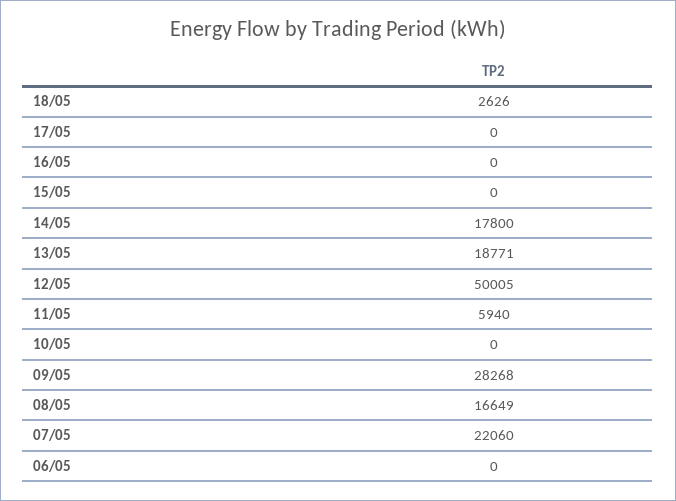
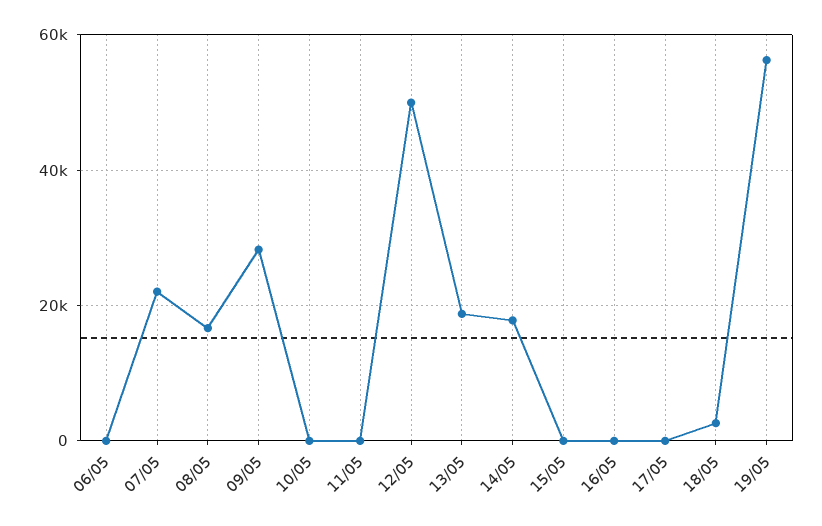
11/05: 5940 -> 0
19/05: none -> 56000

